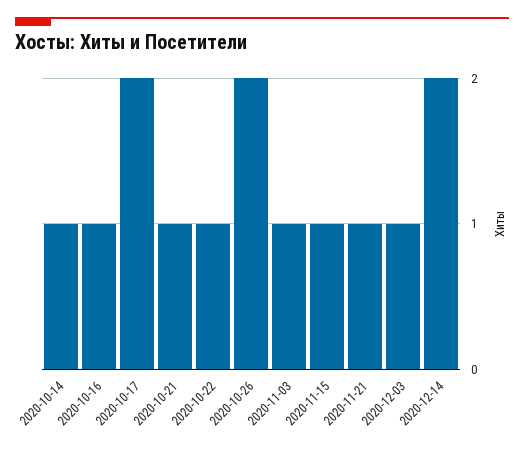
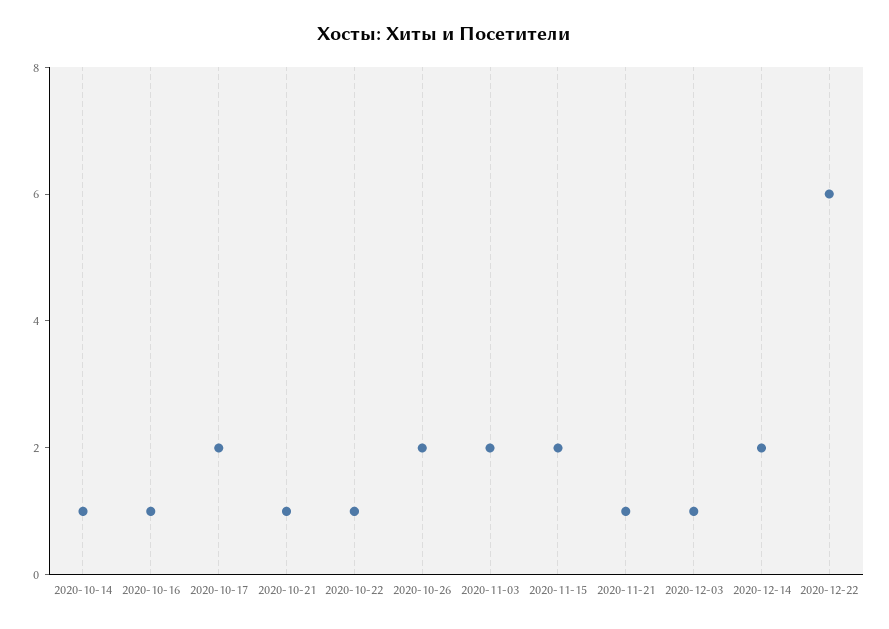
2020-11-03: 1 -> 2
2020-11-15: 1 -> 2
2020-12-22: none -> 6

